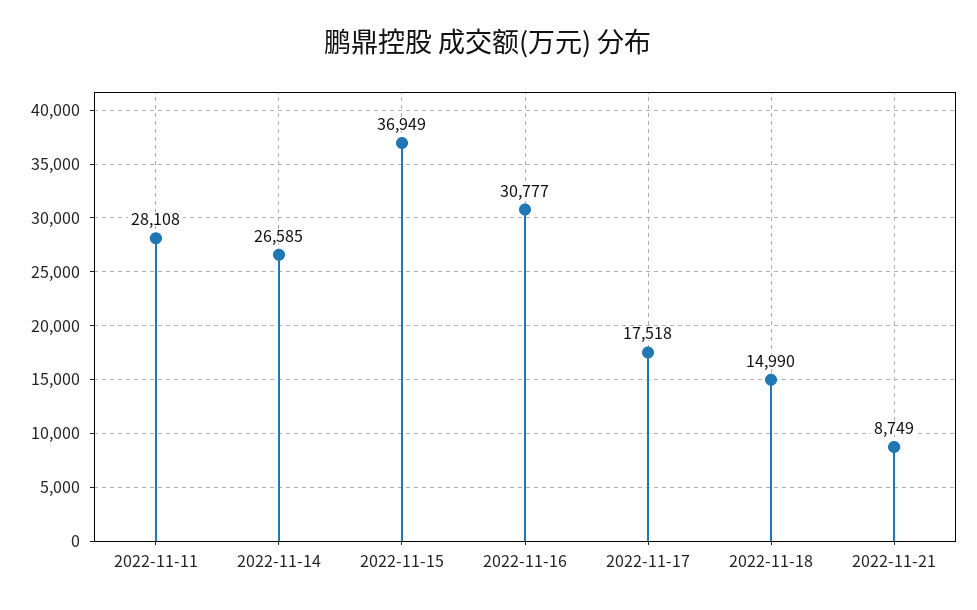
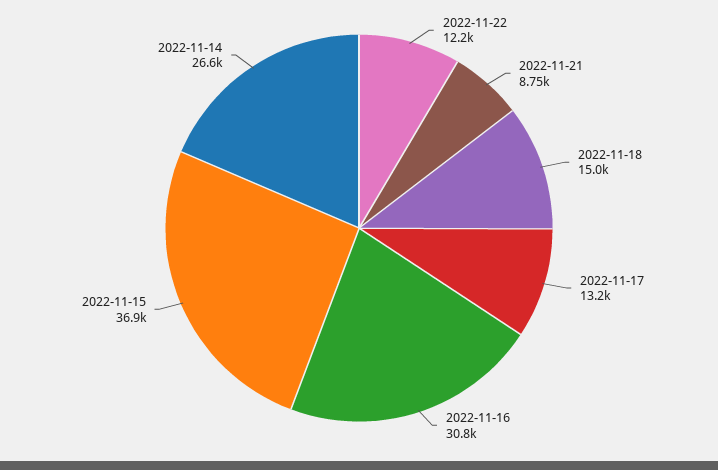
2022-11-11: 28108 -> none
2022-11-17: 17518 -> 13200
2022-11-22: none -> 12200

